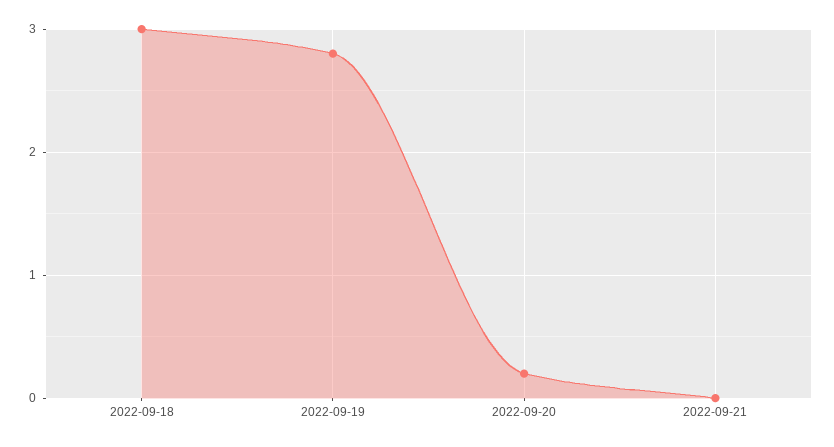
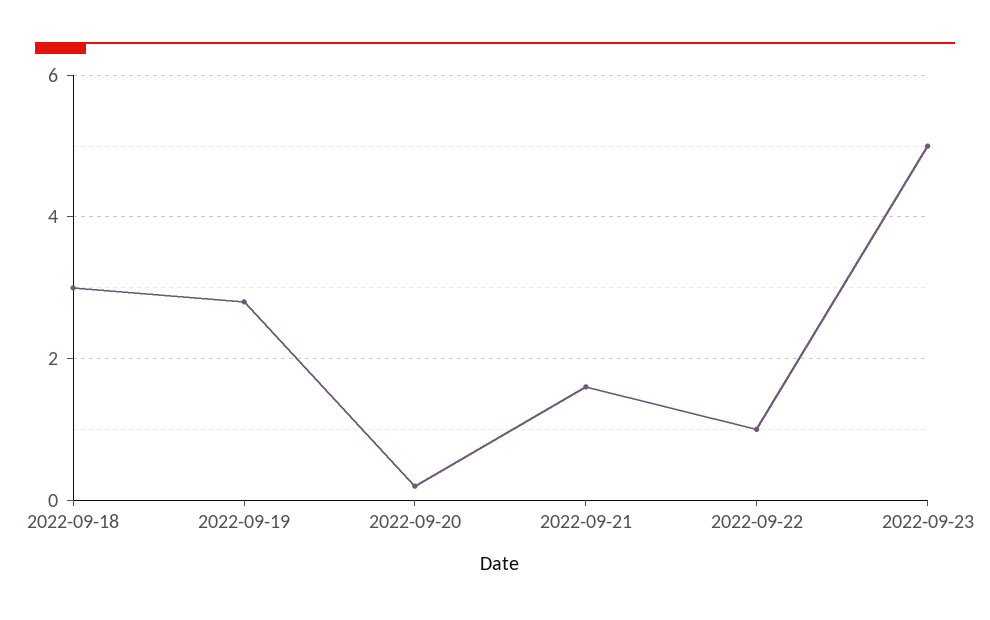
2022-09-21: 0 -> 1.5
2022-09-22: none -> 1
2022-09-23: none -> 5

